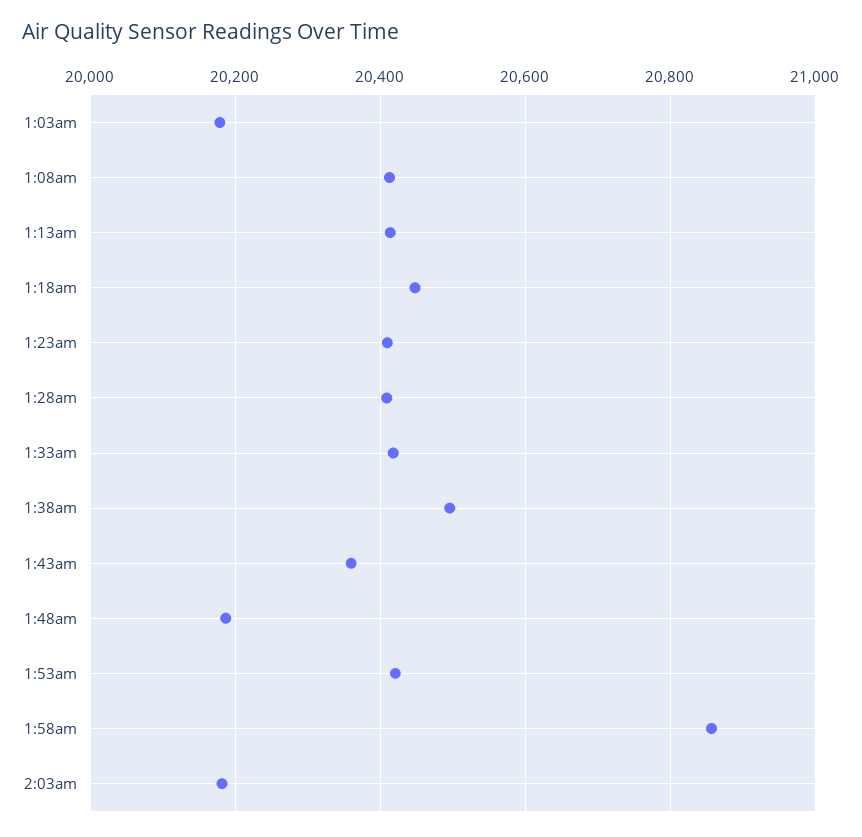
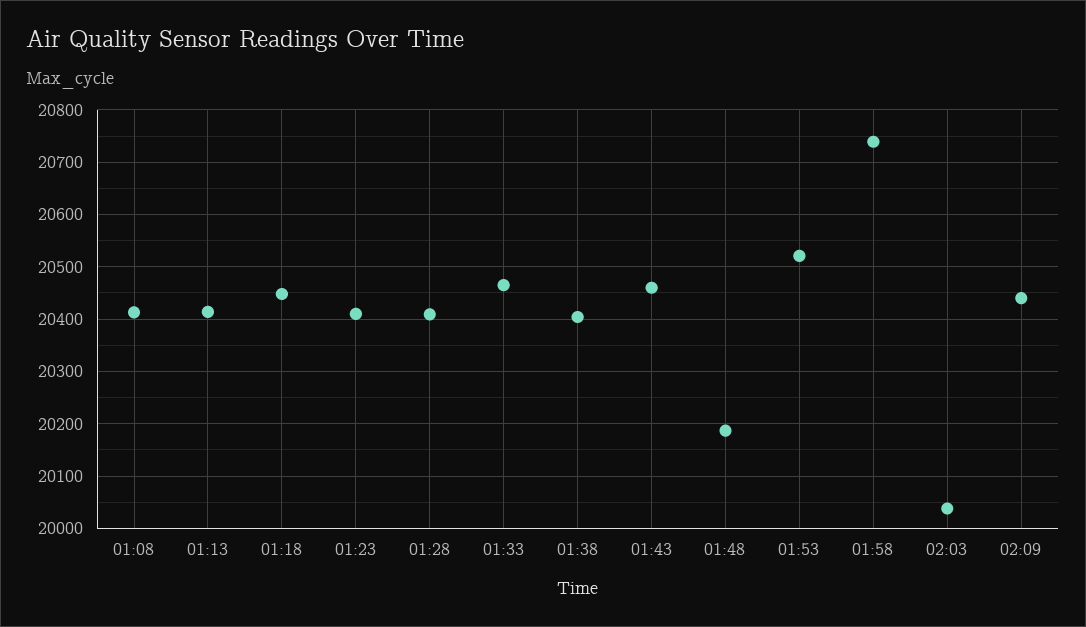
1:03am: 20180 -> none
1:33am: 20420 -> 20460
1:38am: 20500 -> 20400
1:43am: 20360 -> 20460
1:53am: 20420 -> 20520
1:58am: 20860 -> 20740
2:03am: 20180 -> 20040
02:09: none -> 20440

